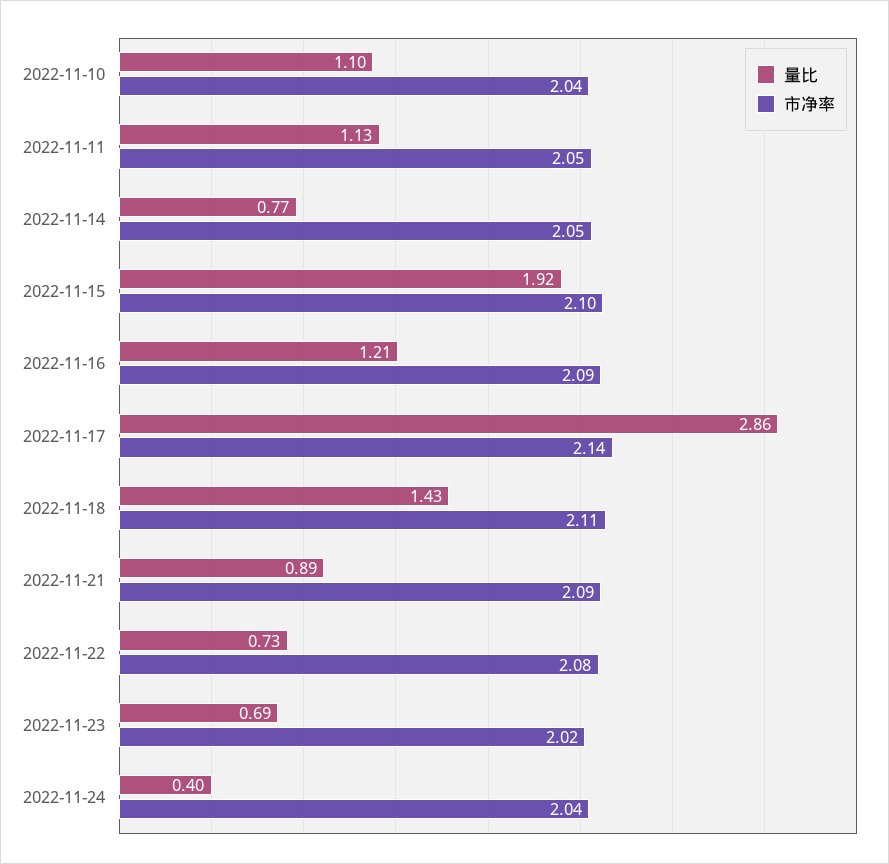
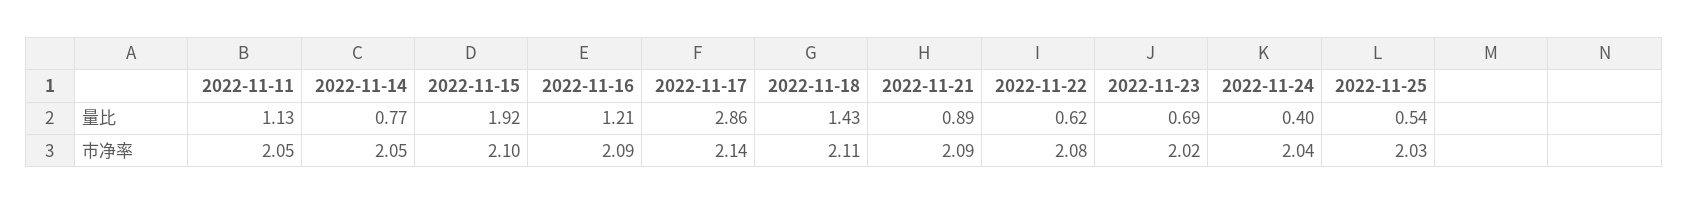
量比, 2022-11-10: 1.1 -> none
市净率, 2022-11-10: 2.04 -> none
量比, 2022-11-22: 0.73 -> 0.62
量比, 2022-11-25: none -> 0.54
市净率, 2022-11-25: none -> 2.03

